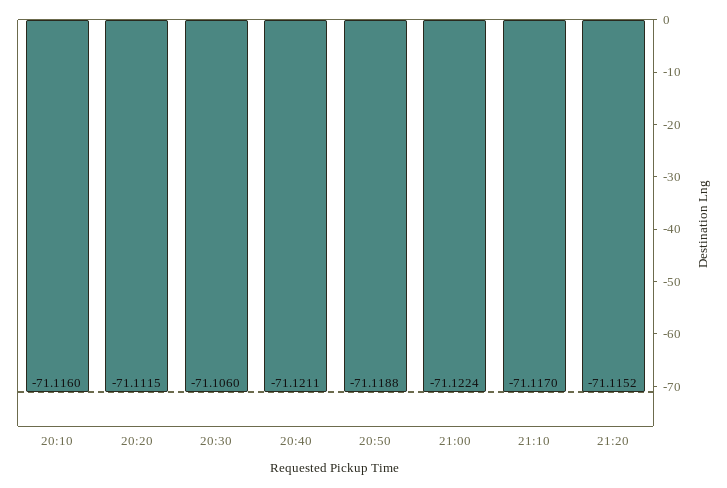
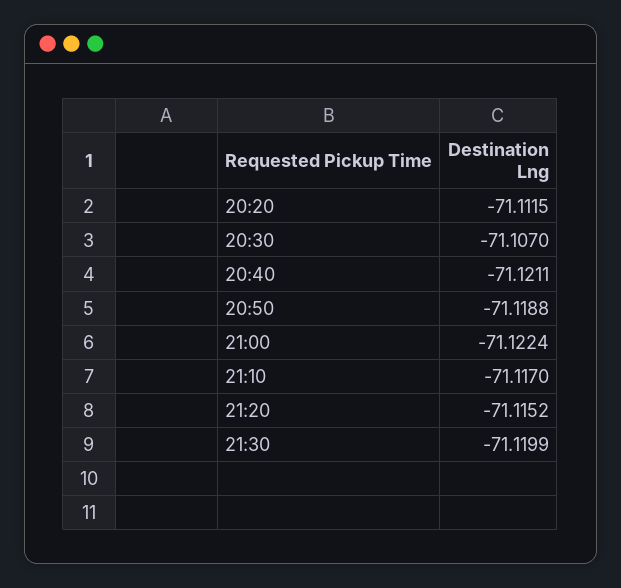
20:10: -71.116 -> none
20:30: -71.106 -> -71.107
21:30: none -> -71.1199

